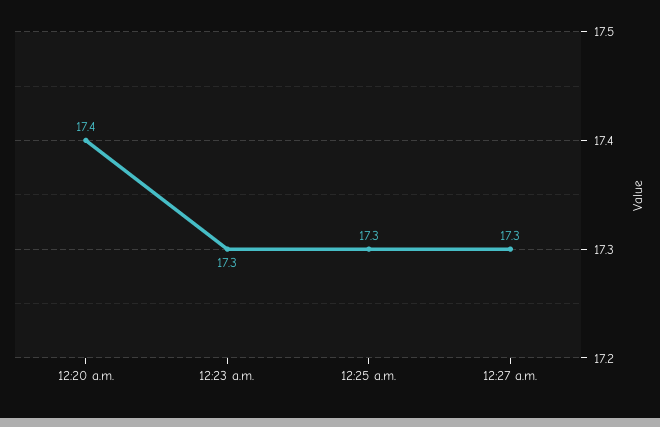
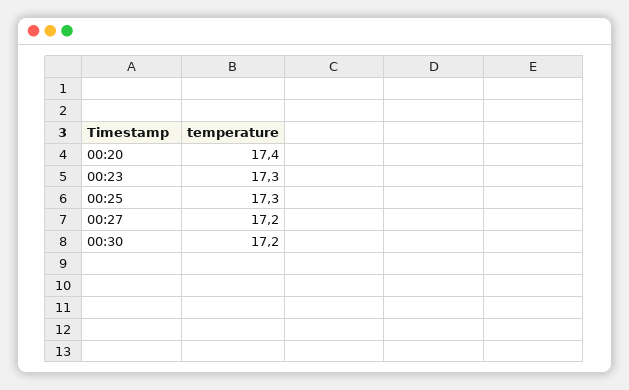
12:27 a.m.: 17.3 -> 17.2
00:30: none -> 17.2

